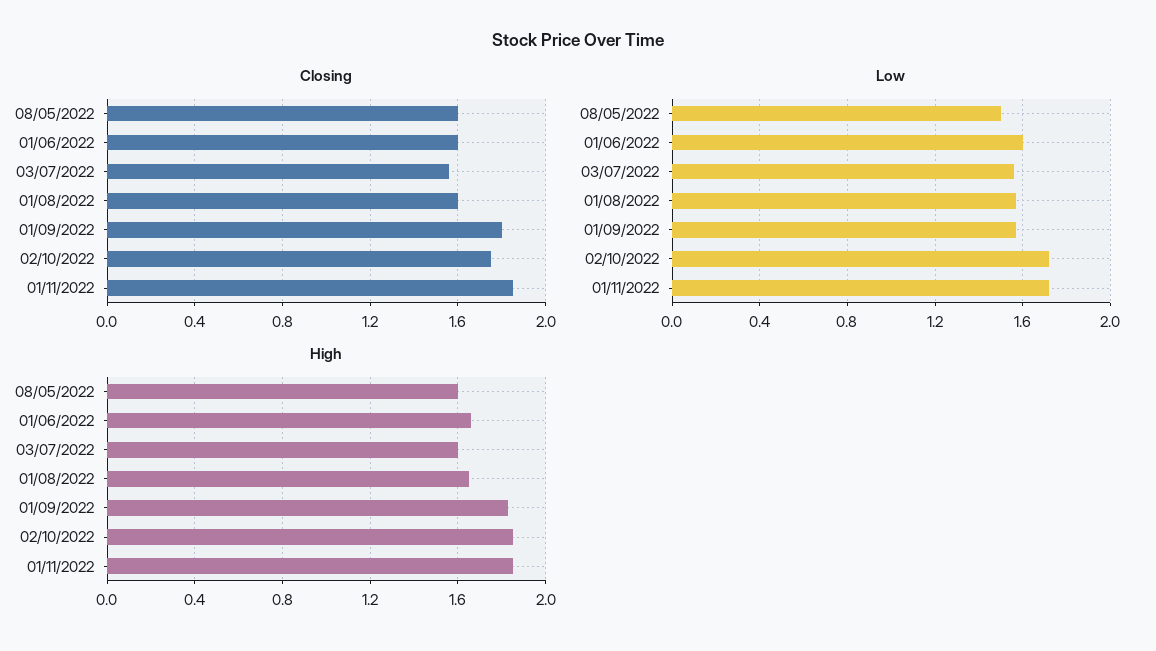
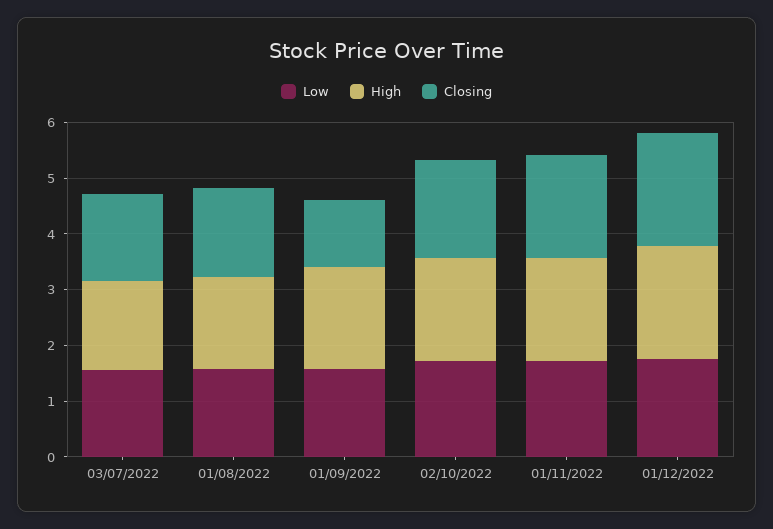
Closing, 08/05/2022: 1.6 -> none
Closing, 01/06/2022: 1.6 -> none
Closing, 01/09/2022: 1.8 -> 1.2
Low, 08/05/2022: 1.5 -> none
Low, 01/06/2022: 1.6 -> none
High, 08/05/2022: 1.6 -> none
High, 01/06/2022: 1.65 -> none
Low, 01/12/2022: none -> 1.8
High, 01/12/2022: none -> 2
Closing, 01/12/2022: none -> 2

